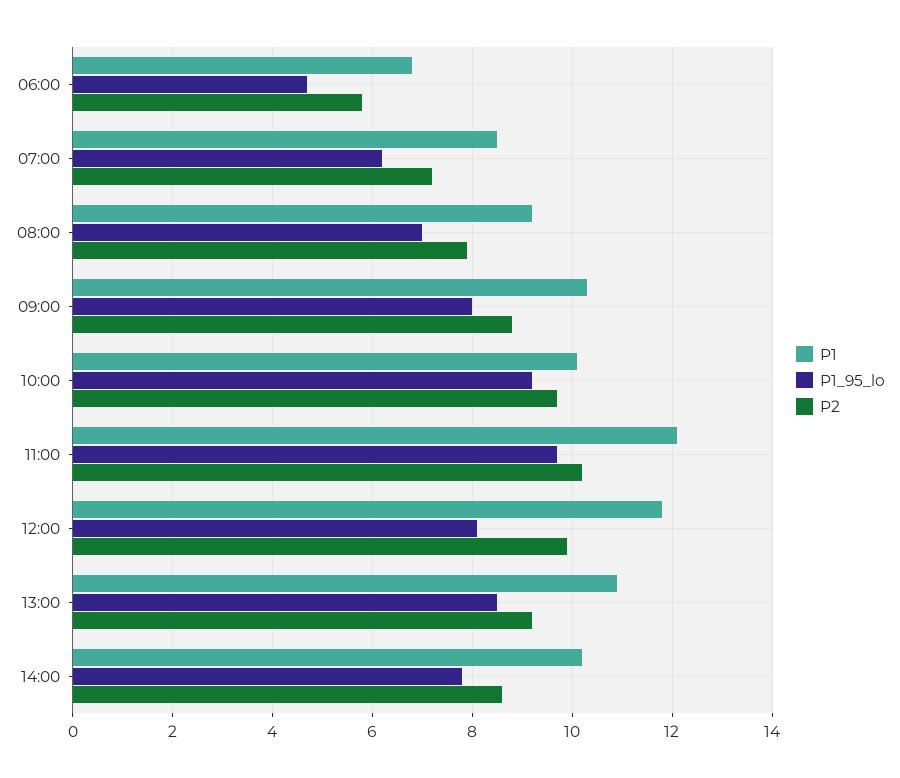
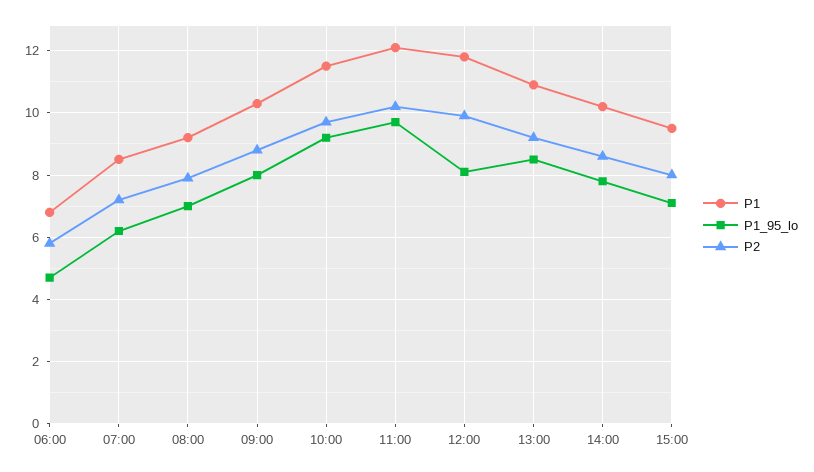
P1, 10:00: 10 -> 11.5
P1, 15:00: none -> 9.5
P1_95_lo, 15:00: none -> 7
P2, 15:00: none -> 8

